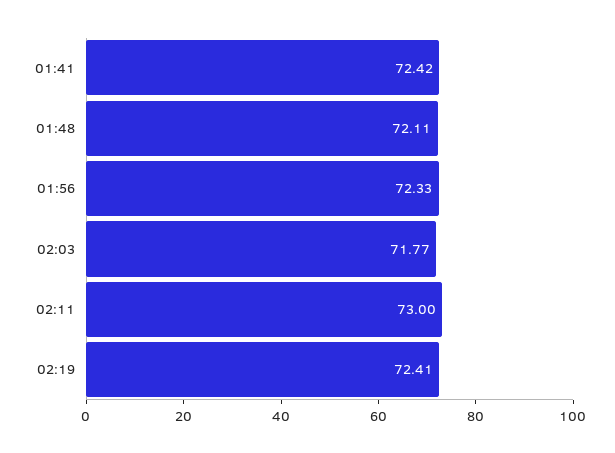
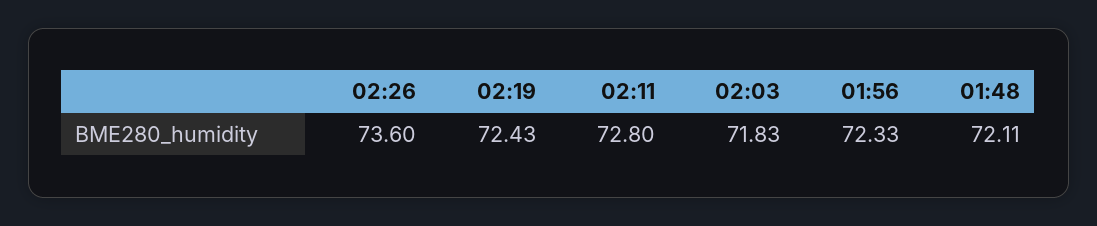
01:41: 72.42 -> none
02:03: 71.77 -> 71.83
02:11: 73 -> 72.8
02:19: 72.41 -> 72.43
02:26: none -> 73.6

